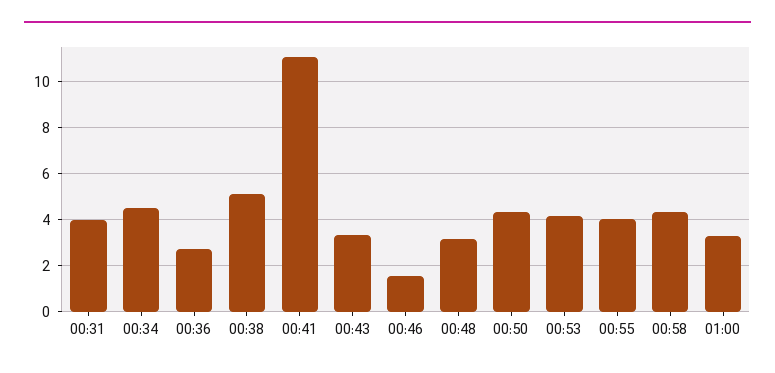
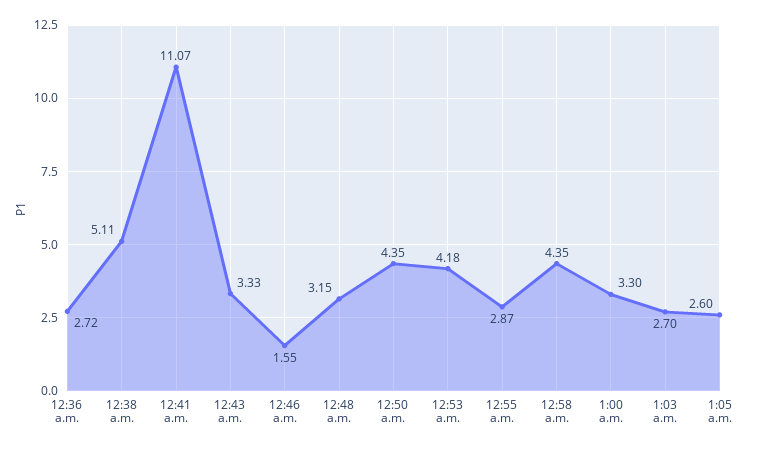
00:31: 4 -> none
00:34: 4.5 -> none
00:55: 4 -> 2.87
1:03 a.m.: none -> 2.7
1:05 a.m.: none -> 2.6

